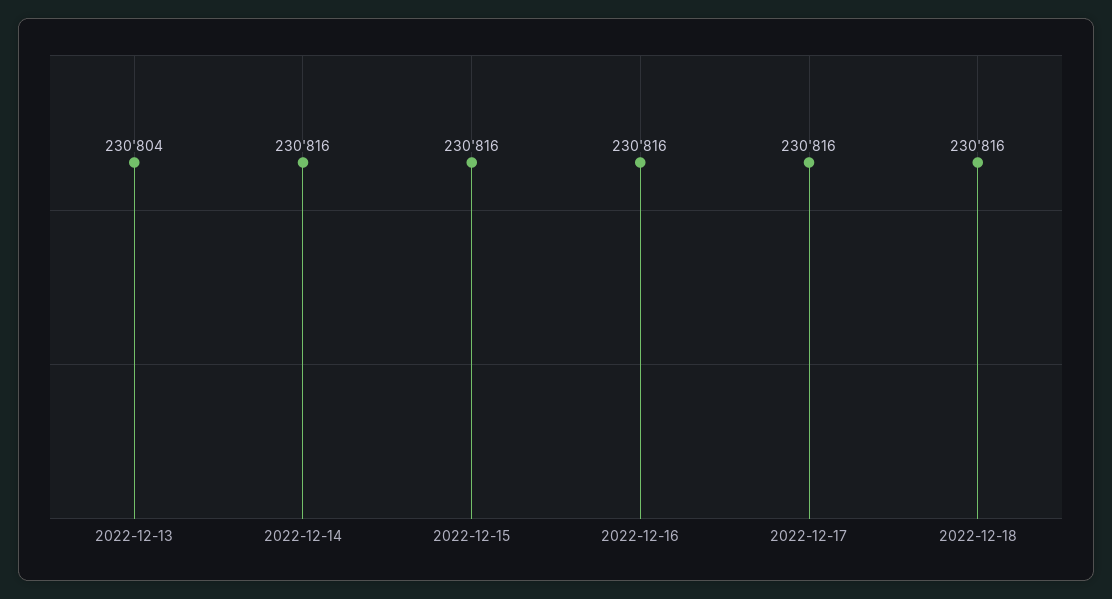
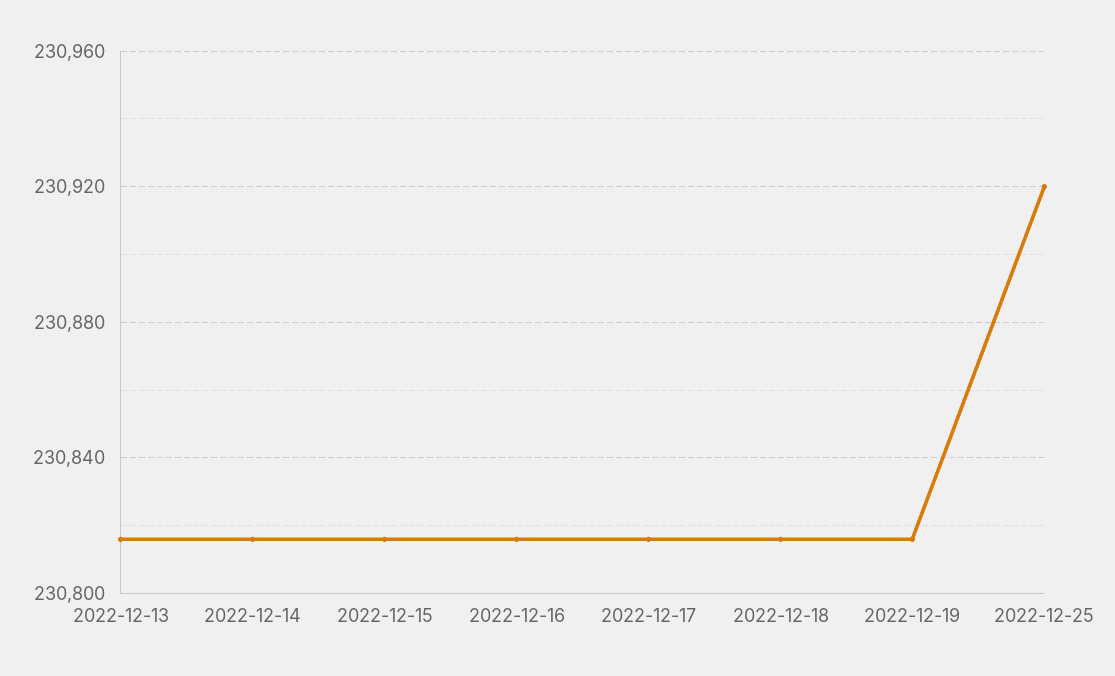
2022-12-13: 230804 -> 230815
2022-12-19: none -> 230815
2022-12-25: none -> 230920

